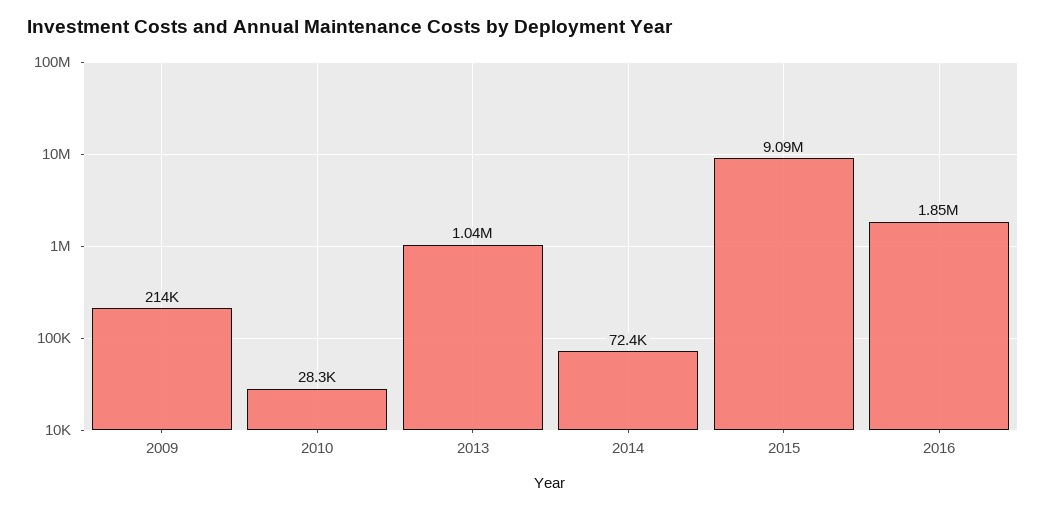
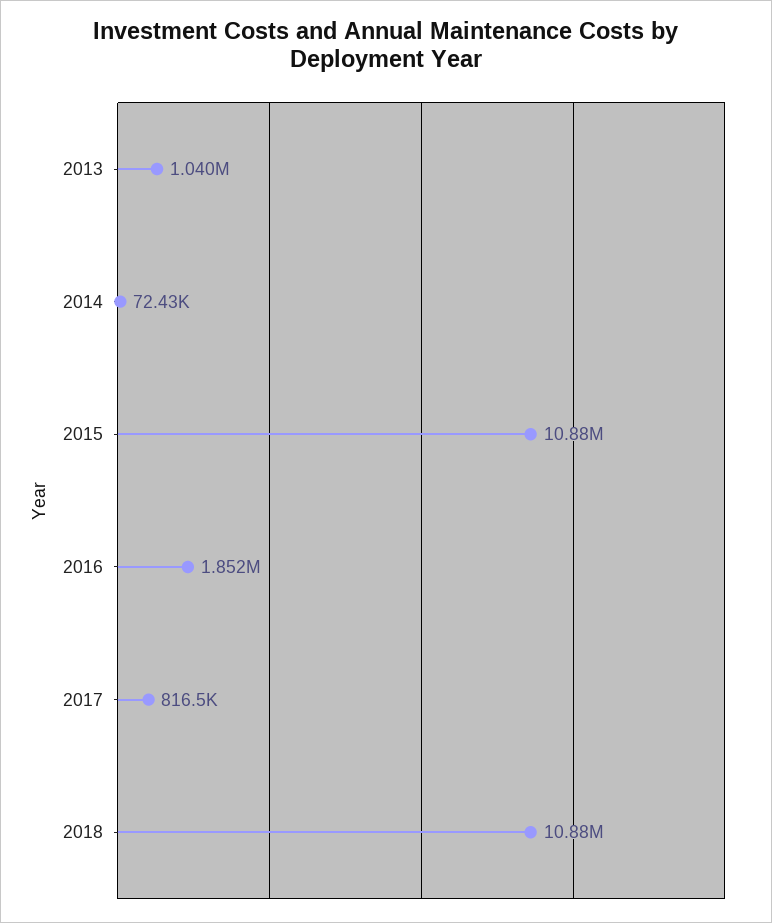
2009: 214000 -> none
2010: 28300 -> none
2015: 9090000 -> 10880000
2017: none -> 816500
2018: none -> 10880000

